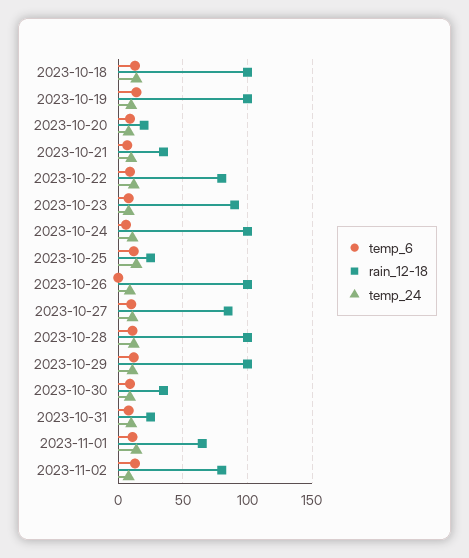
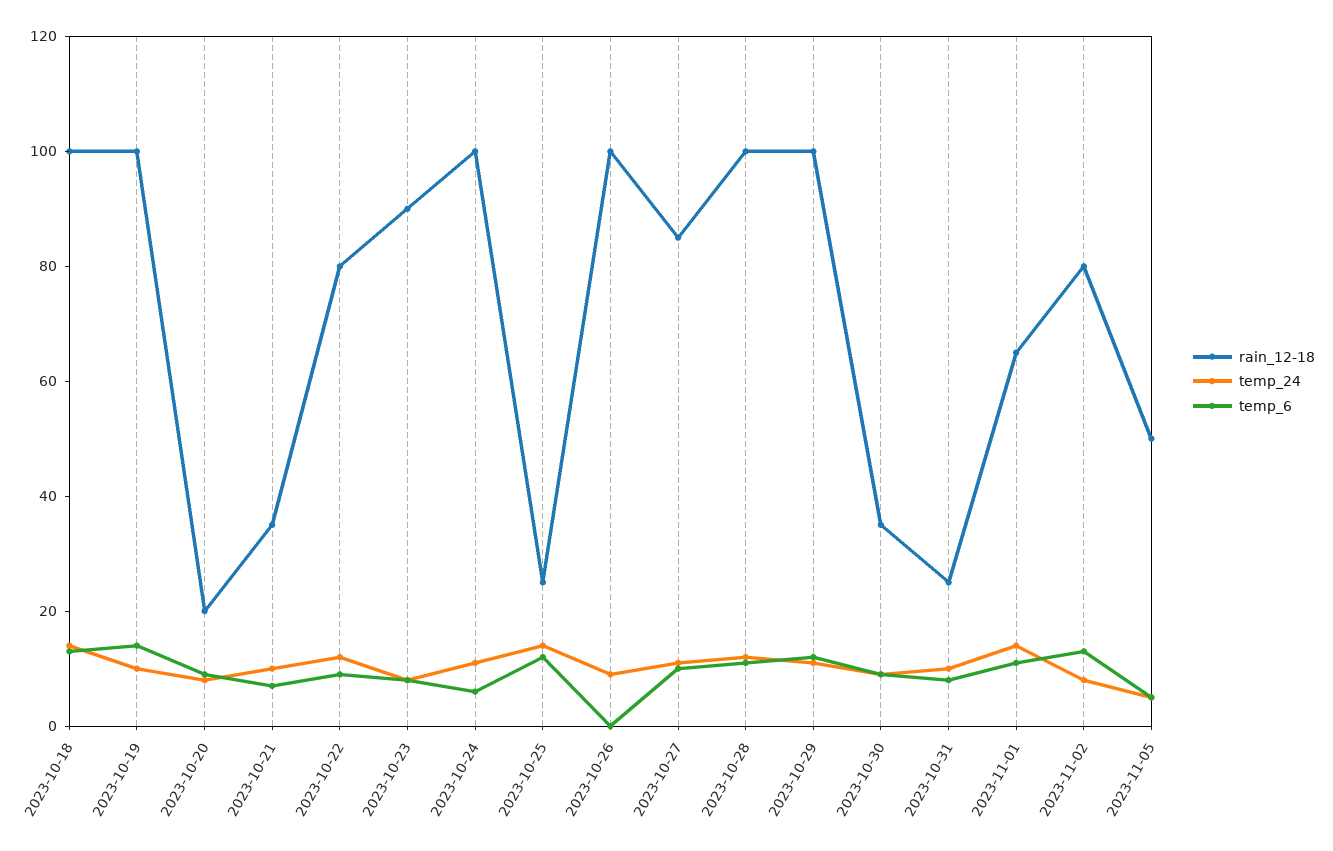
rain_12-18, 2023-11-05: none -> 50
temp_24, 2023-11-05: none -> 5
temp_6, 2023-11-05: none -> 5

